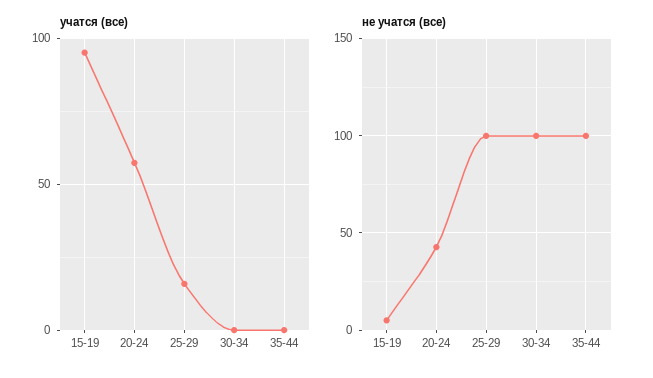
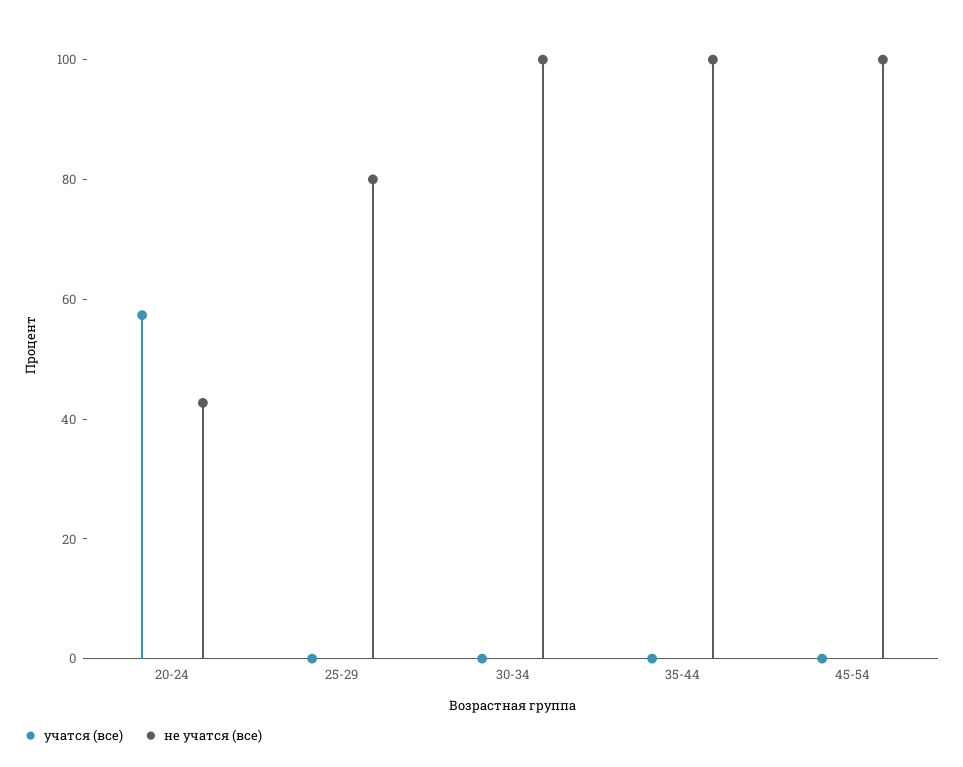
учатся (все), 15-19: 95 -> none
учатся (все), 25-29: 15 -> 0
не учатся (все), 15-19: 5 -> none
не учатся (все), 25-29: 100 -> 80
учатся (все), 45-54: none -> 0
не учатся (все), 45-54: none -> 100

